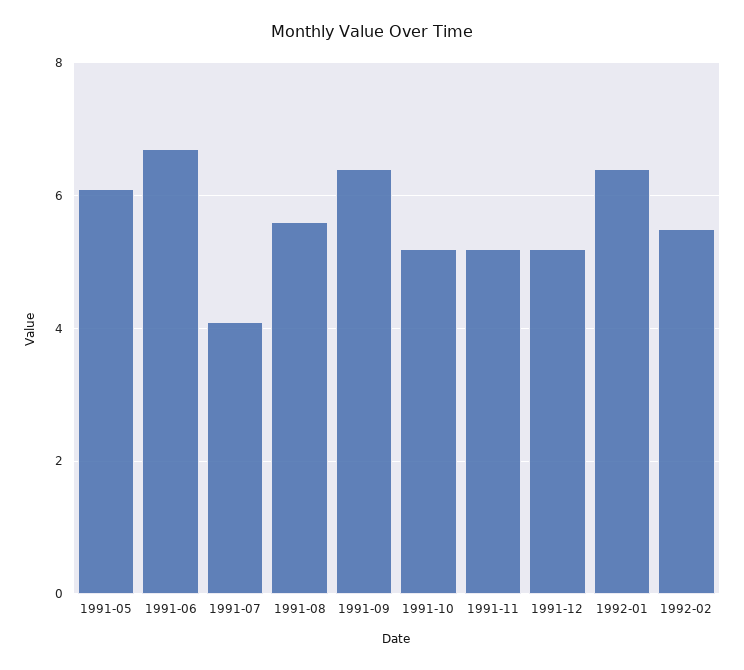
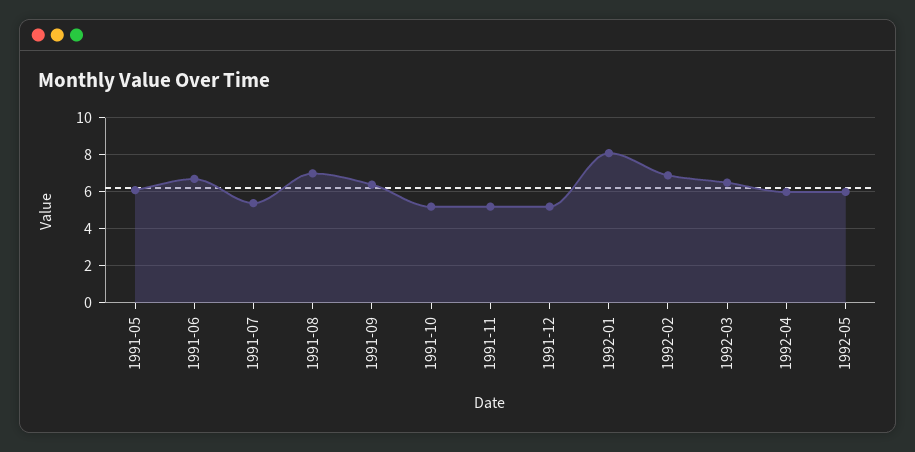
1991-07: 4 -> 5.5
1991-08: 5.5 -> 7
1992-01: 6.5 -> 8
1992-02: 5.5 -> 7
1992-03: none -> 6.5
1992-04: none -> 6
1992-05: none -> 6

